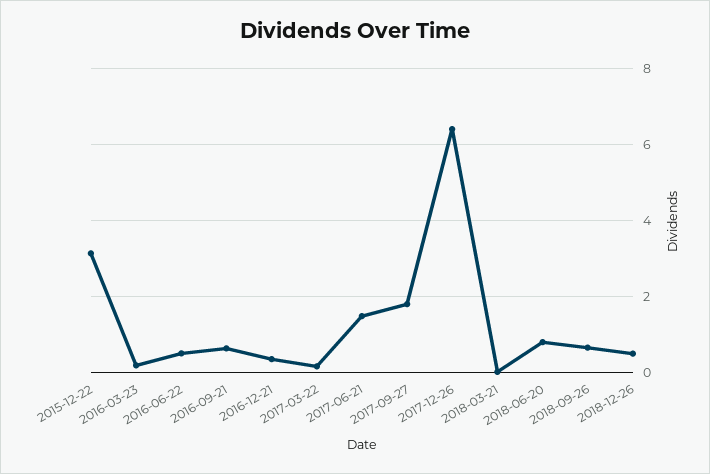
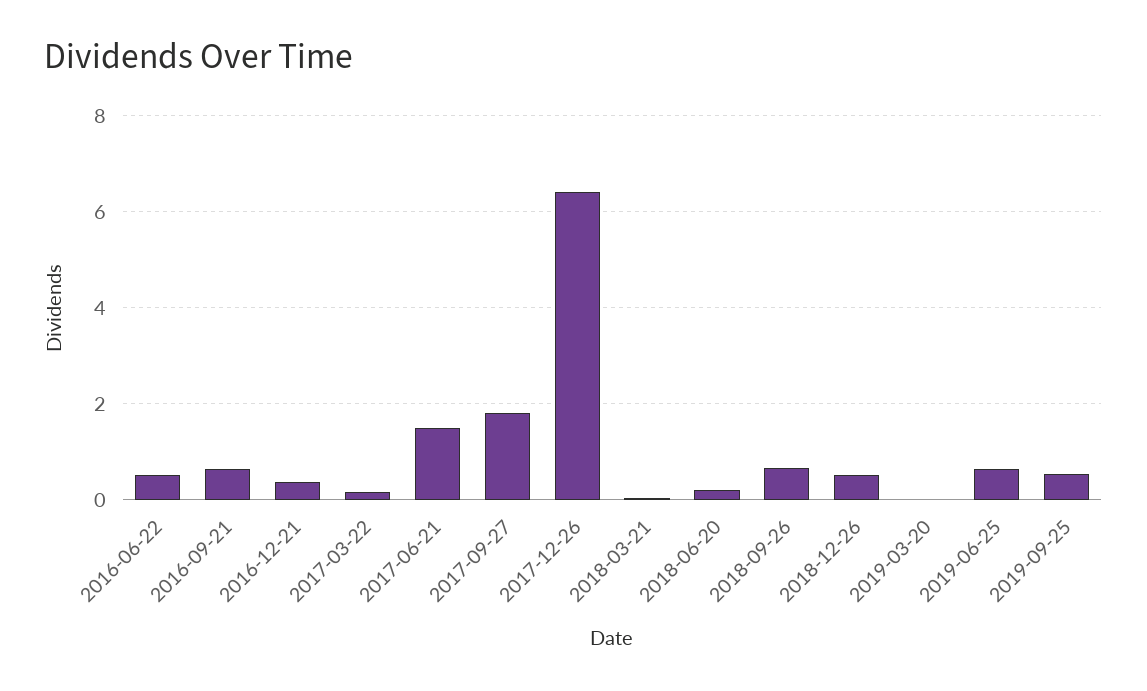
2015-12-22: 3.2 -> none
2016-03-23: 0.2 -> none
2018-06-20: 0.8 -> 0.2
2019-03-20: none -> 0
2019-06-25: none -> 0.6
2019-09-25: none -> 0.6

